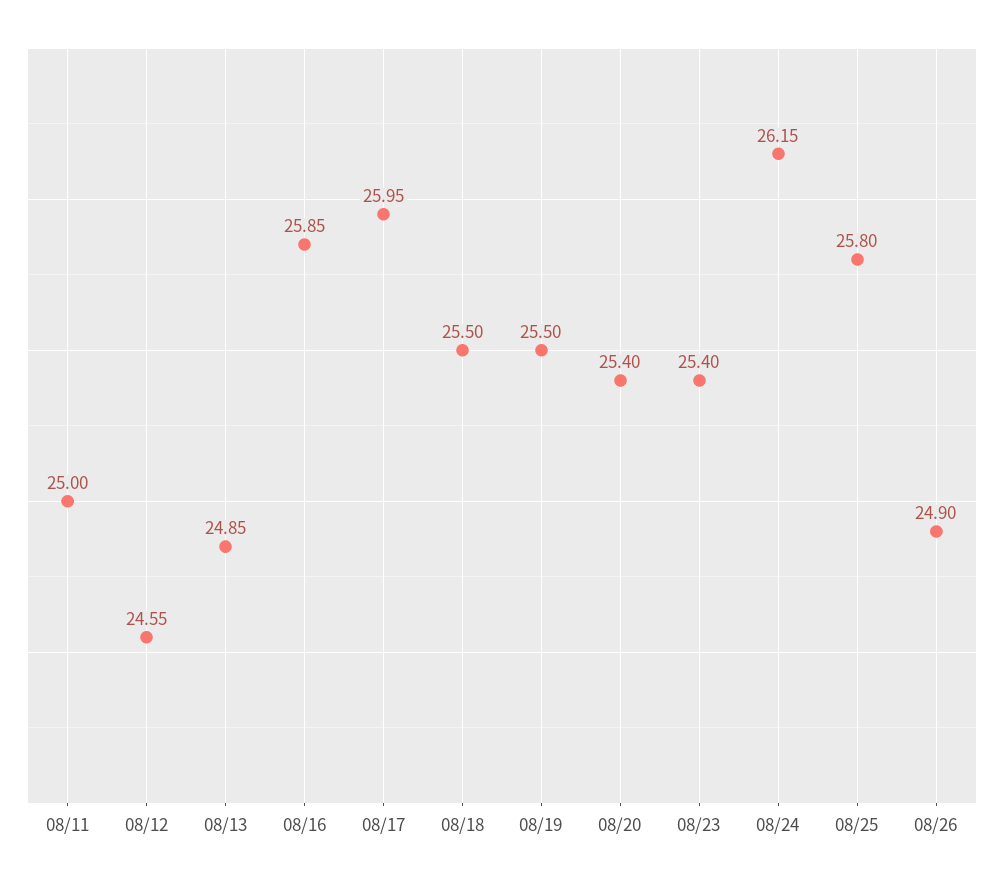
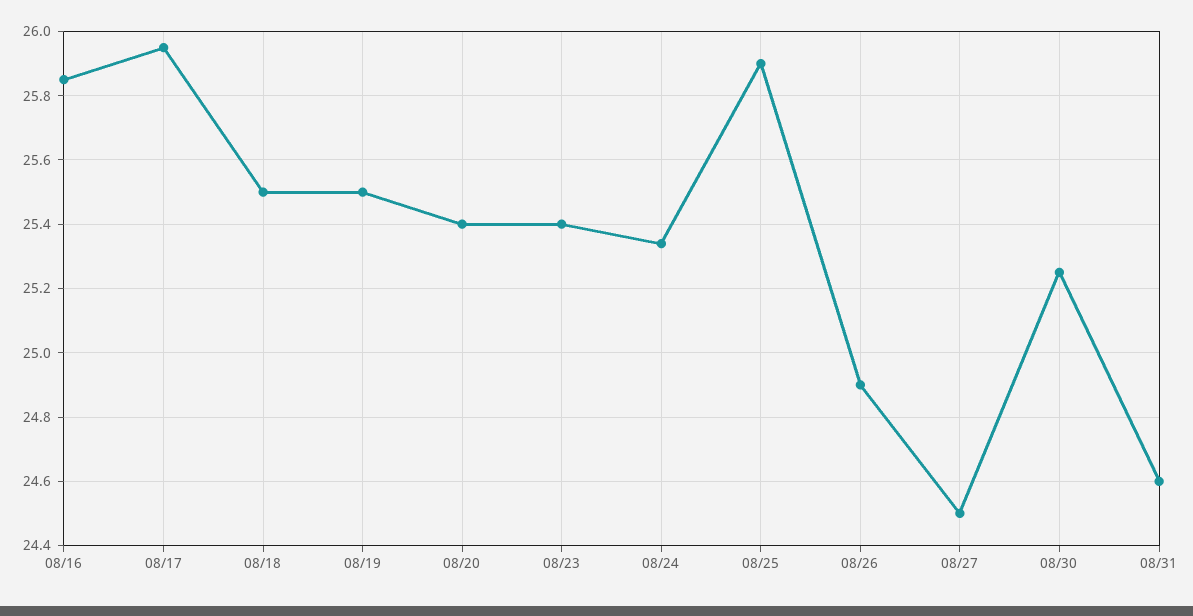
08/11: 25 -> none
08/12: 24.55 -> none
08/13: 24.85 -> none
08/24: 26.15 -> 25.35
08/25: 25.8 -> 25.9
08/27: none -> 24.5
08/30: none -> 25.25
08/31: none -> 24.6

